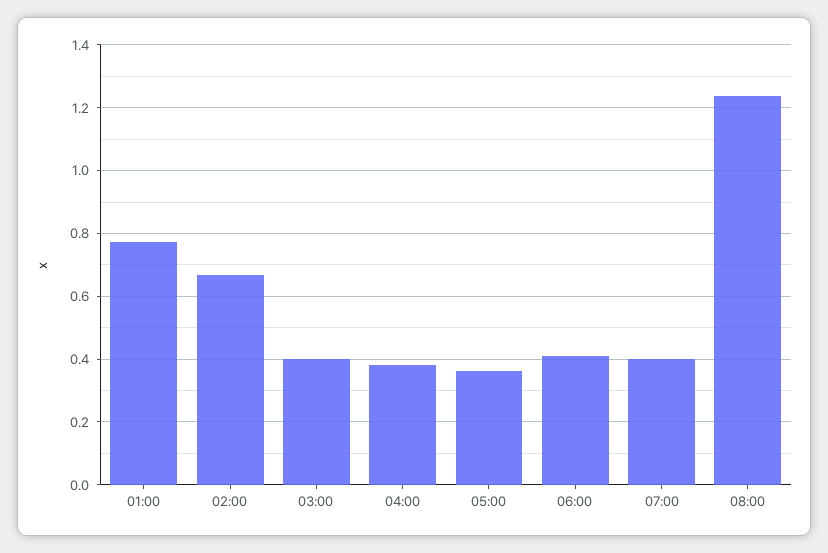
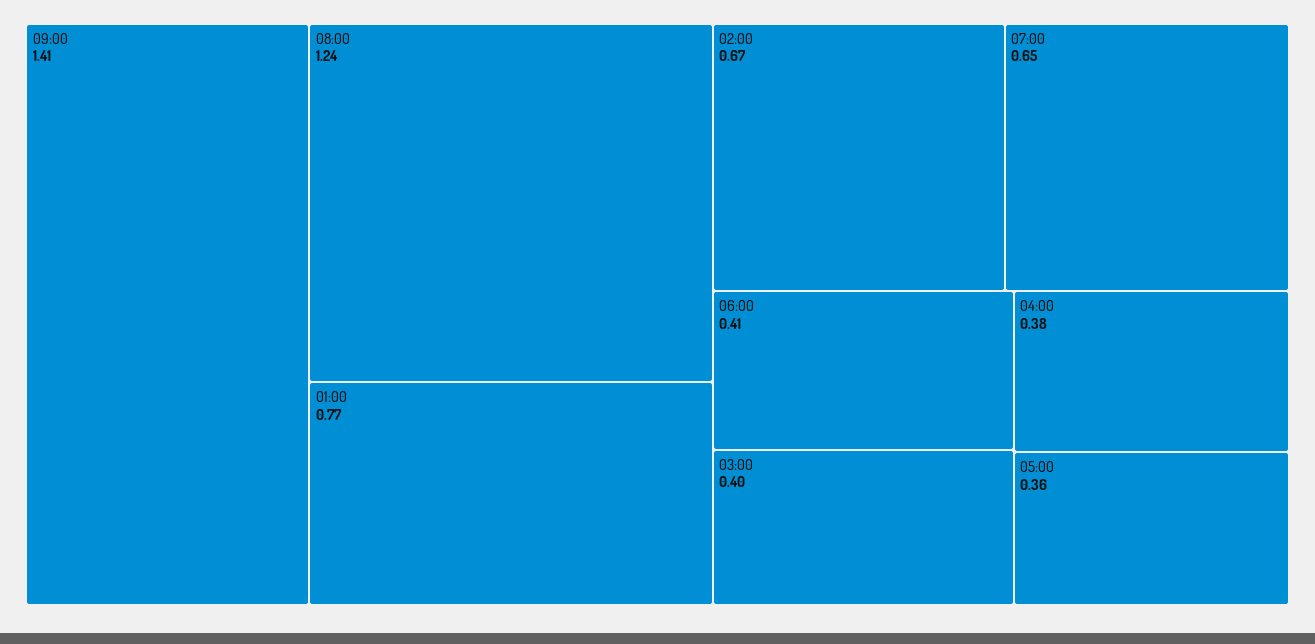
07:00: 0.4 -> 0.65
09:00: none -> 1.41

